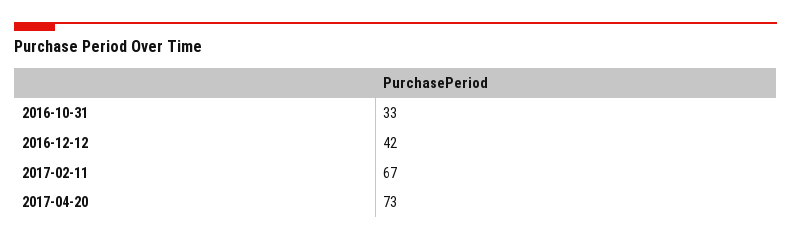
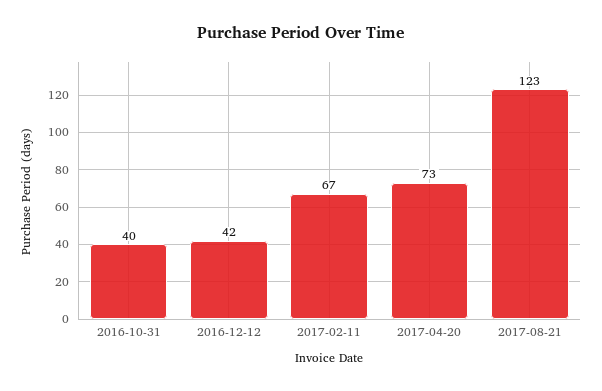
2016-10-31: 33 -> 40
2017-08-21: none -> 123

